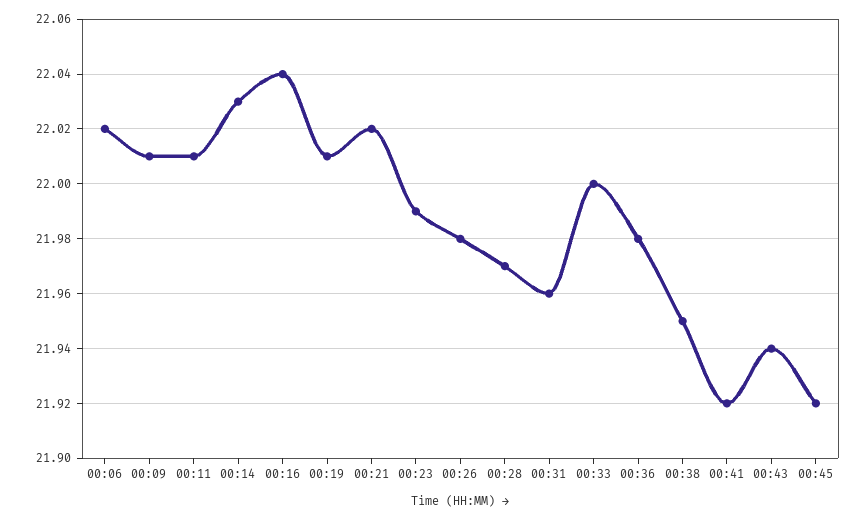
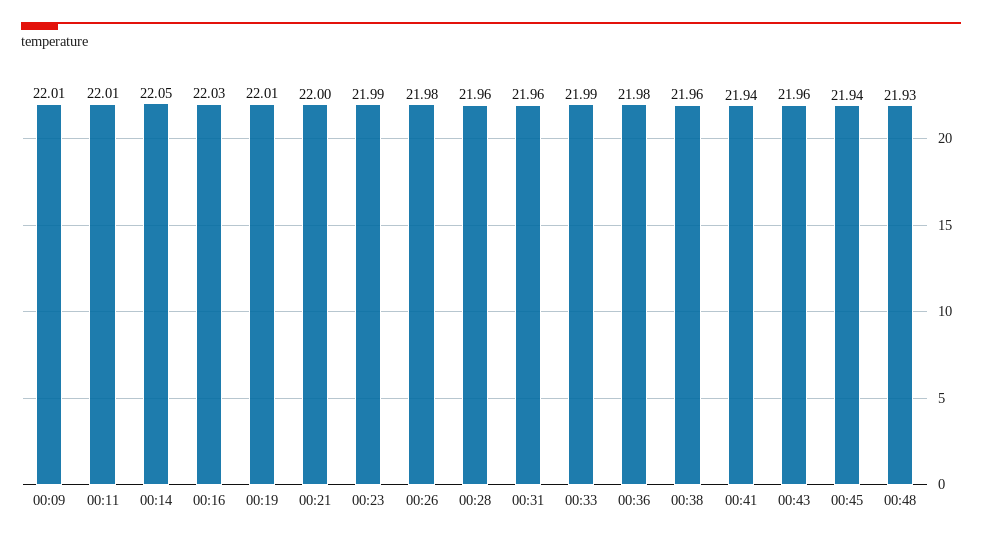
00:06: 22.02 -> none
00:14: 22.03 -> 22.05
00:16: 22.04 -> 22.03
00:21: 22.02 -> 22
00:28: 21.97 -> 21.96
00:33: 22 -> 21.99
00:38: 21.95 -> 21.96
00:41: 21.92 -> 21.94
00:43: 21.94 -> 21.96
00:45: 21.92 -> 21.94
00:48: none -> 21.93

